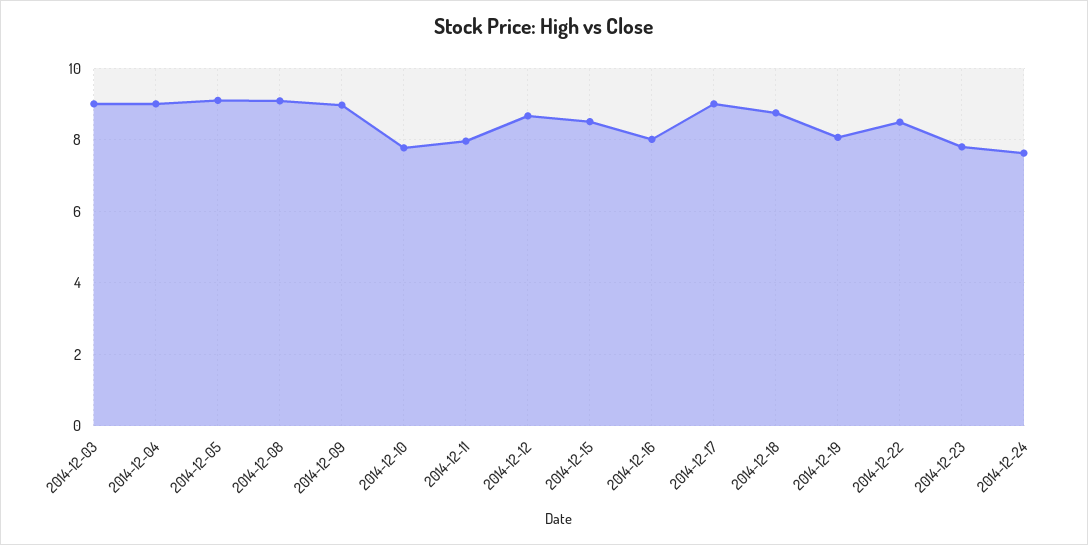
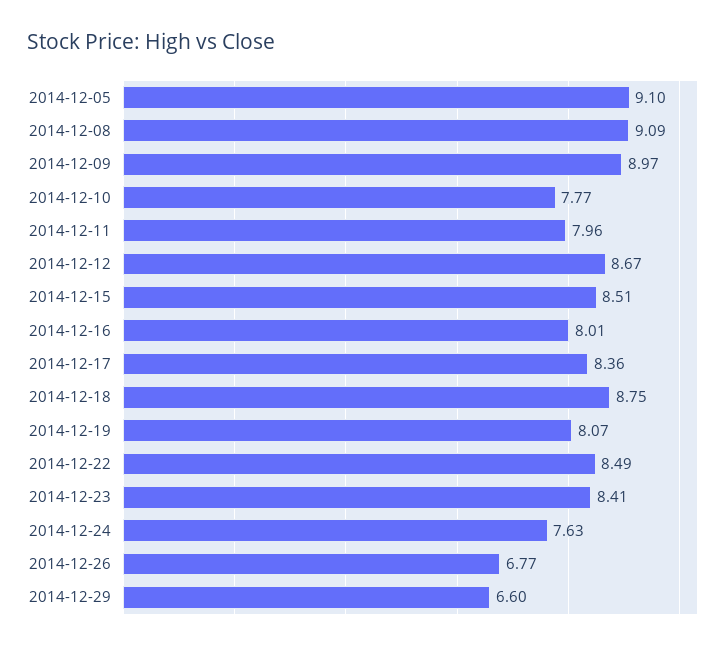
2014-12-03: 9 -> none
2014-12-04: 9 -> none
2014-12-17: 9 -> 8.36
2014-12-23: 7.8 -> 8.41
2014-12-26: none -> 6.77
2014-12-29: none -> 6.6

